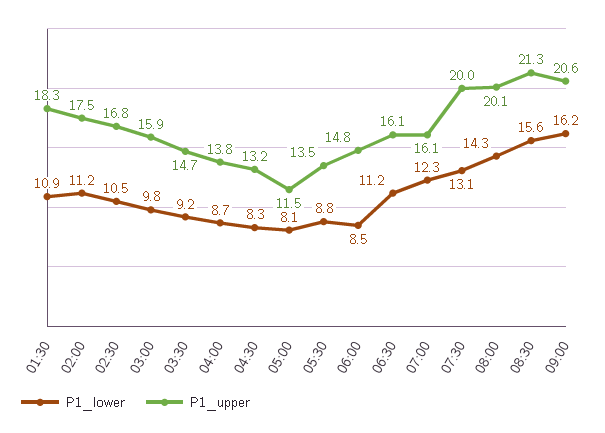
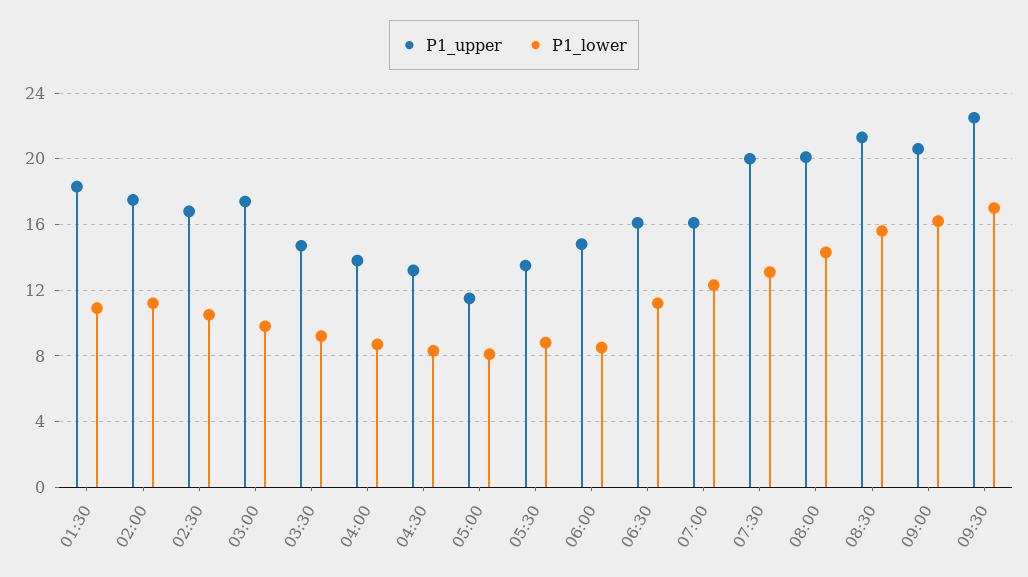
P1_upper, 03:00: 15.9 -> 17.5
P1_upper, 09:30: none -> 22.5
P1_lower, 09:30: none -> 17

